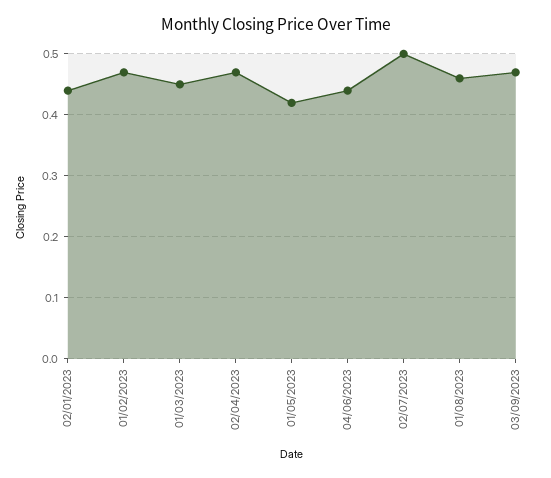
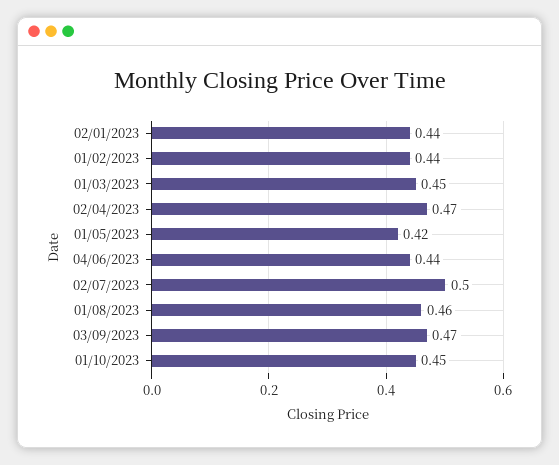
01/02/2023: 0.47 -> 0.44
01/10/2023: none -> 0.45

